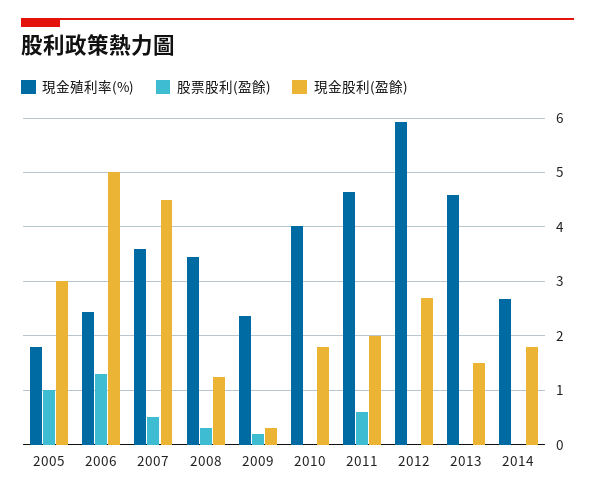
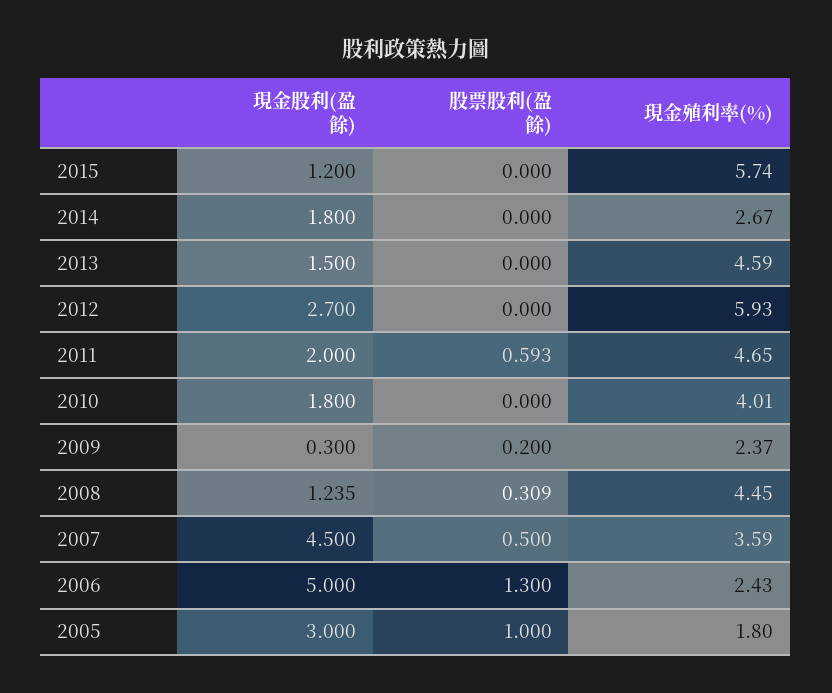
現金殖利率(%), 2008: 3.4 -> 4.45
現金股利(盈餘), 2015: none -> 1.2
股票股利(盈餘), 2015: none -> 0
現金殖利率(%), 2015: none -> 5.74

